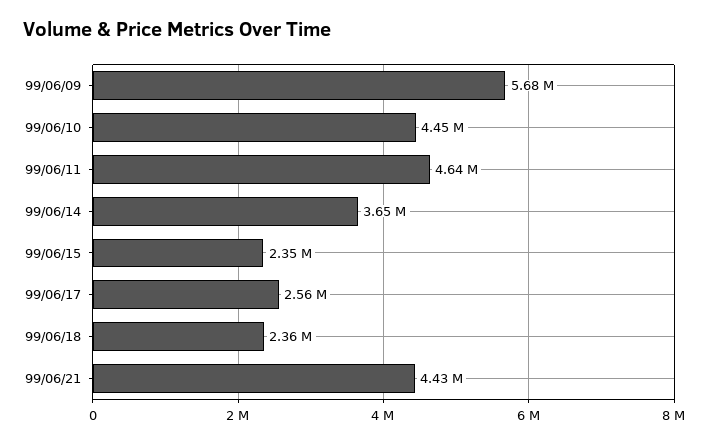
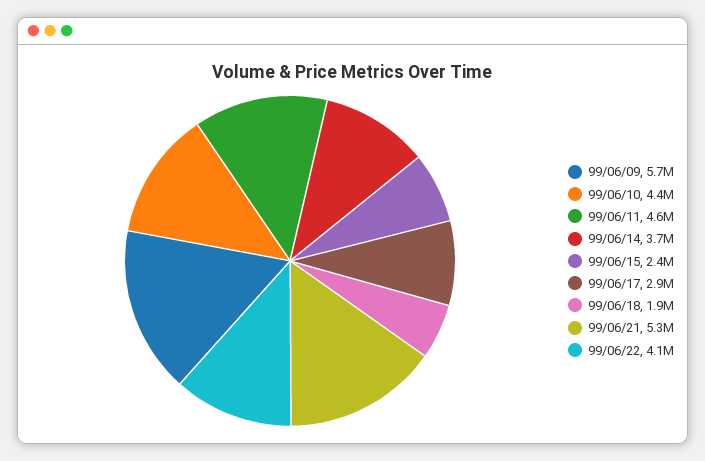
99/06/17: 2560000 -> 2900000
99/06/18: 2360000 -> 1900000
99/06/21: 4430000 -> 5300000
99/06/22: none -> 4100000

